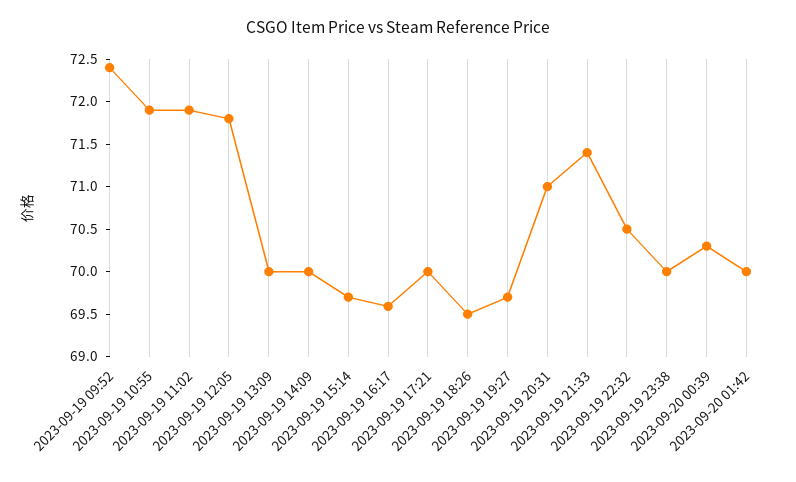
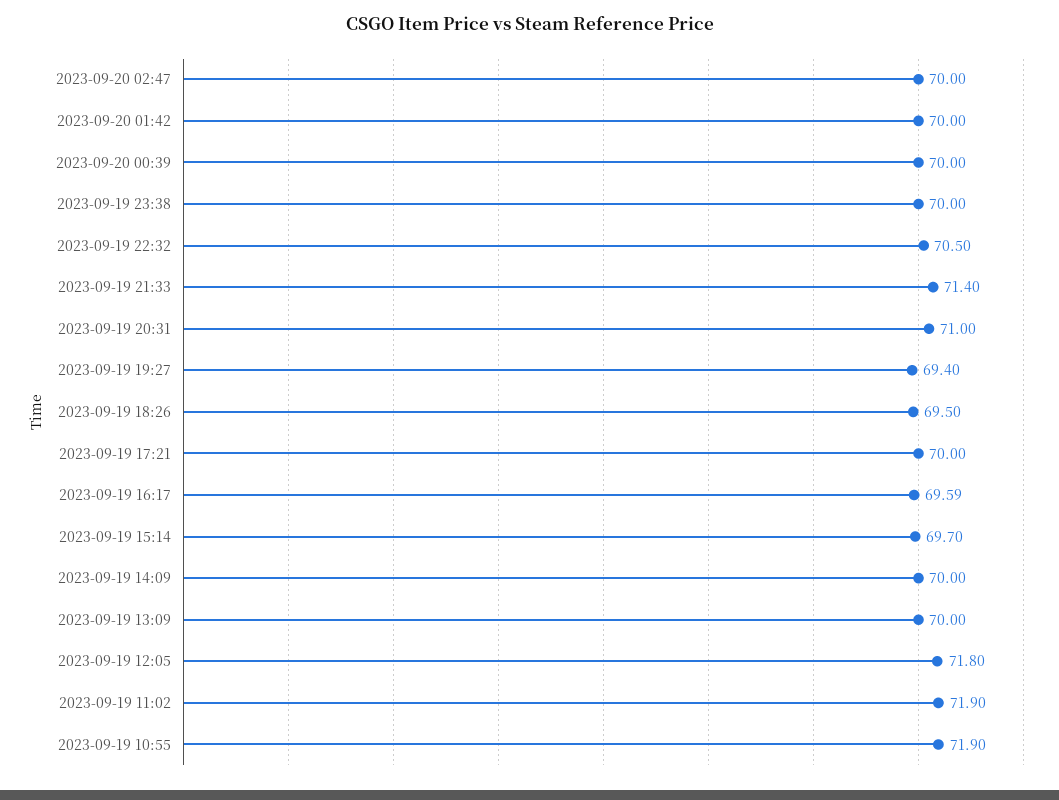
2023-09-19 09:52: 72.4 -> none
2023-09-19 19:27: 69.7 -> 69.4
2023-09-20 00:39: 70.3 -> 70
2023-09-20 02:47: none -> 70

